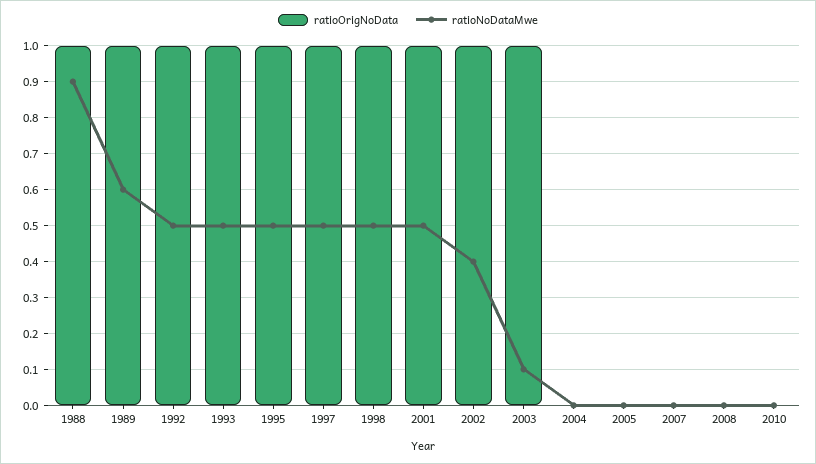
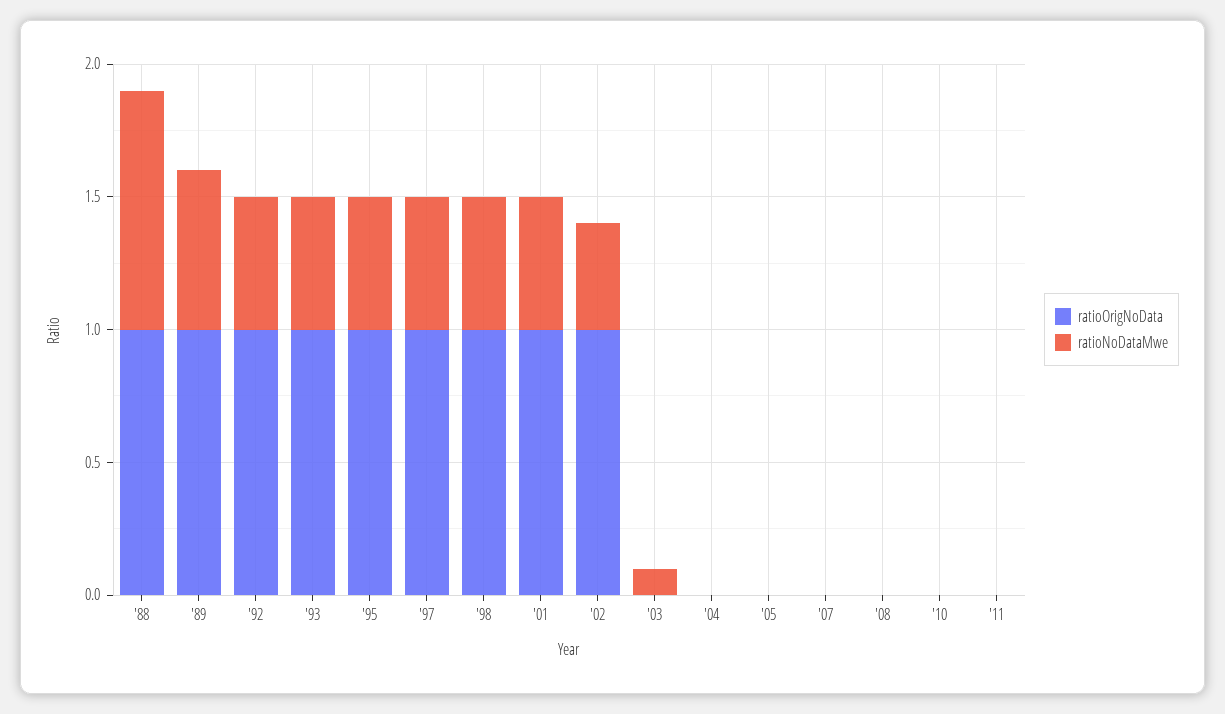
ratioOrigNoData, 2003: 1 -> 0
ratioOrigNoData, '11: none -> 0
ratioNoDataMwe, '11: none -> 0

